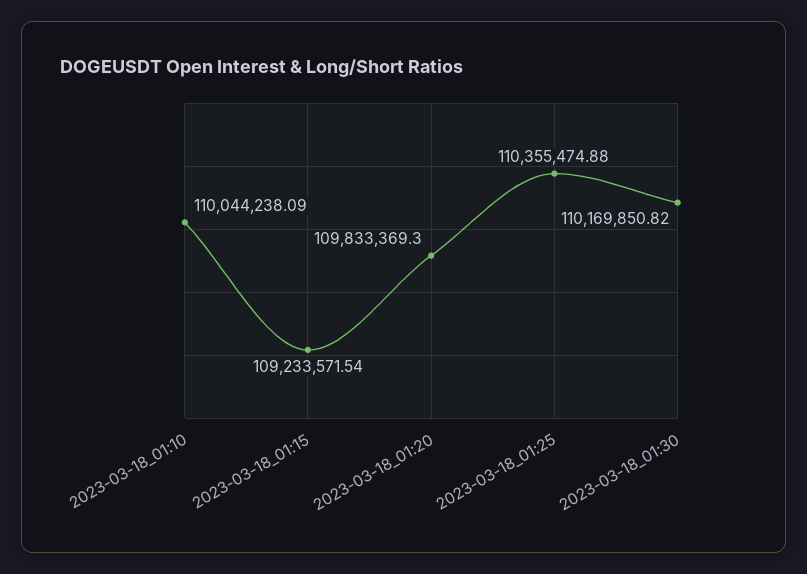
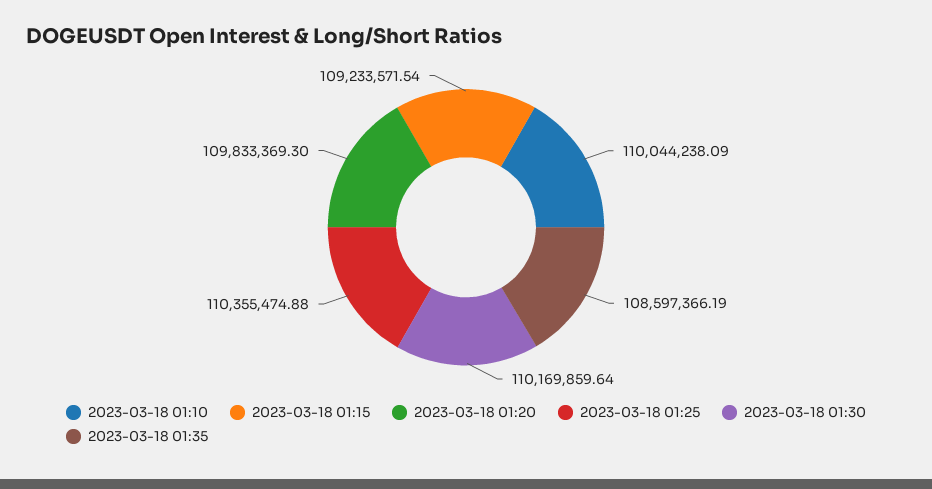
2023-03-18_01:30: 110169850.82 -> 110169859.64
2023-03-18 01:35: none -> 108597366.19

